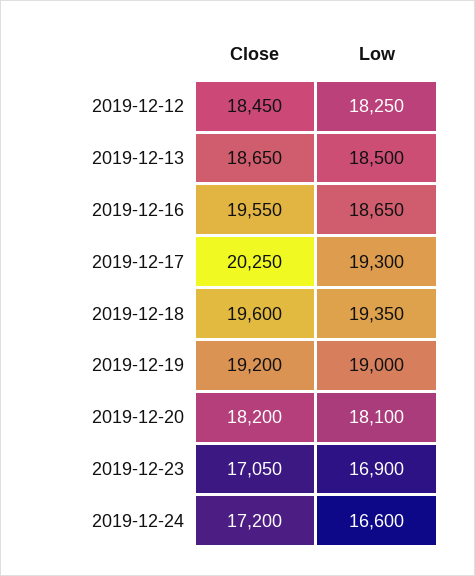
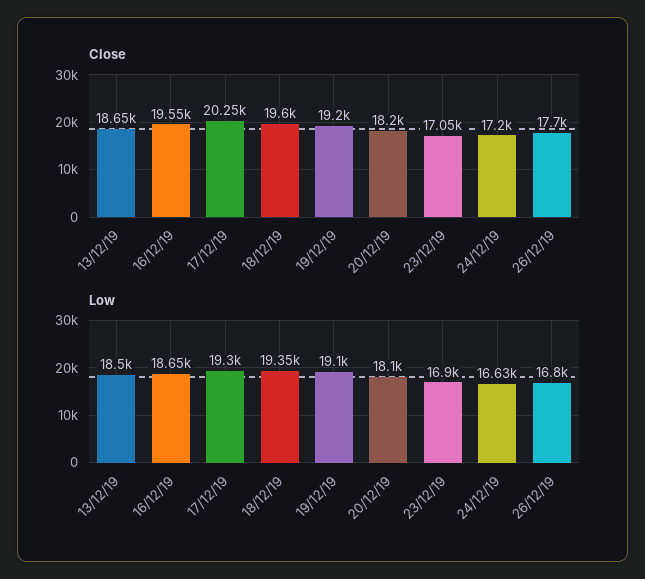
Close, 2019-12-12: 18450 -> none
Low, 2019-12-12: 18250 -> none
Low, 2019-12-19: 19000 -> 19100
Low, 2019-12-24: 16600 -> 16630
Close, 26/12/19: none -> 17700
Low, 26/12/19: none -> 16800

